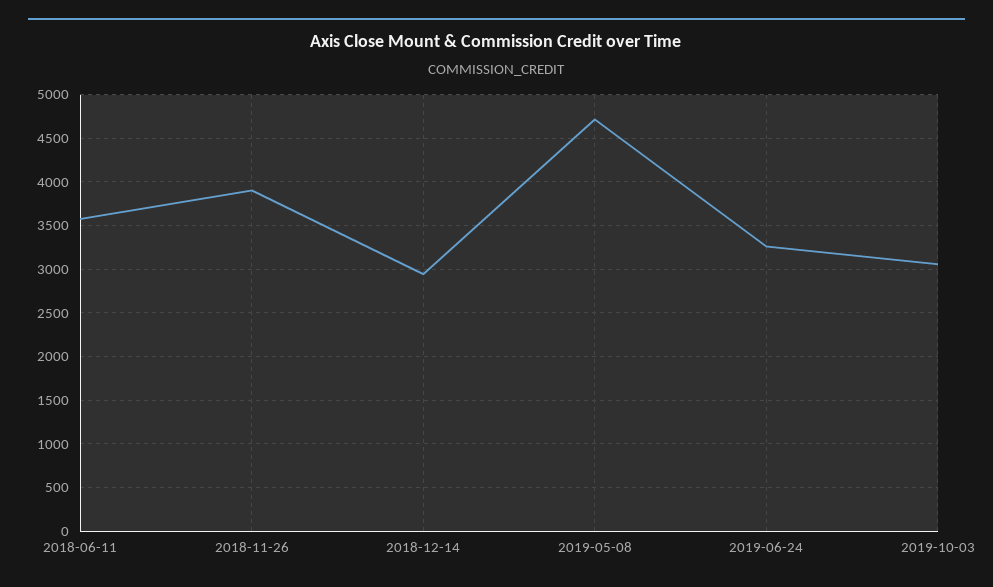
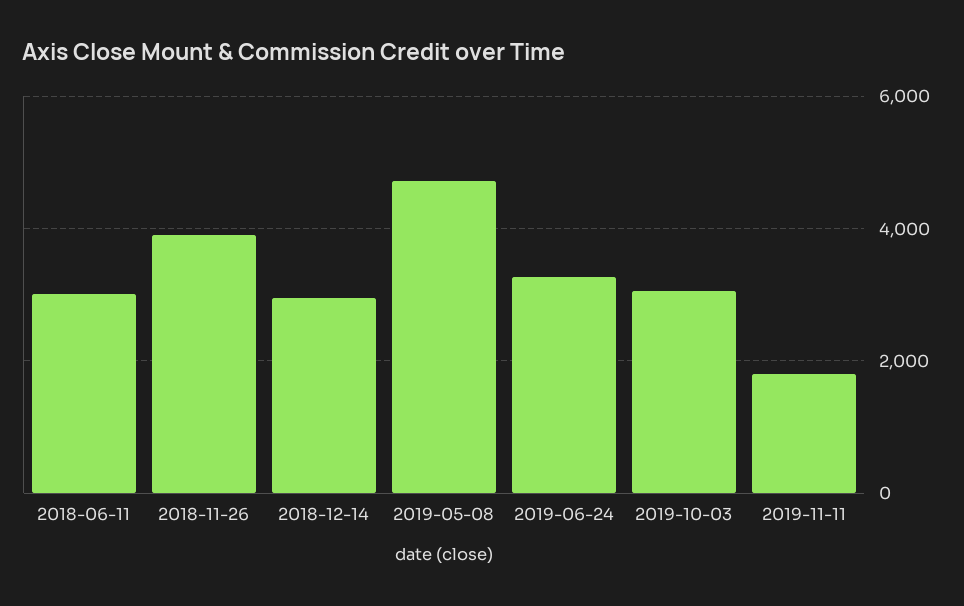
2018-06-11: 3600 -> 3000
2019-11-11: none -> 1800

